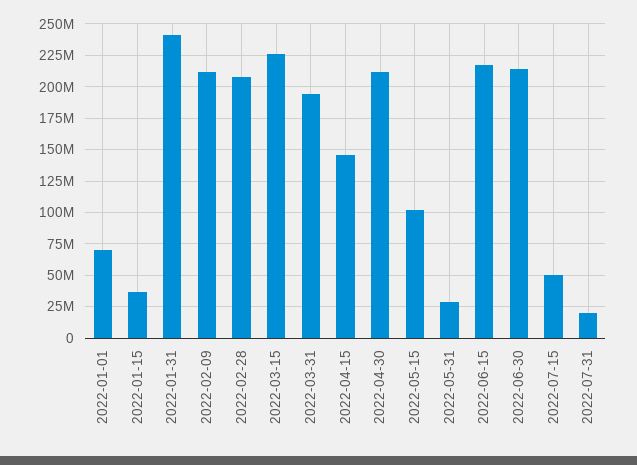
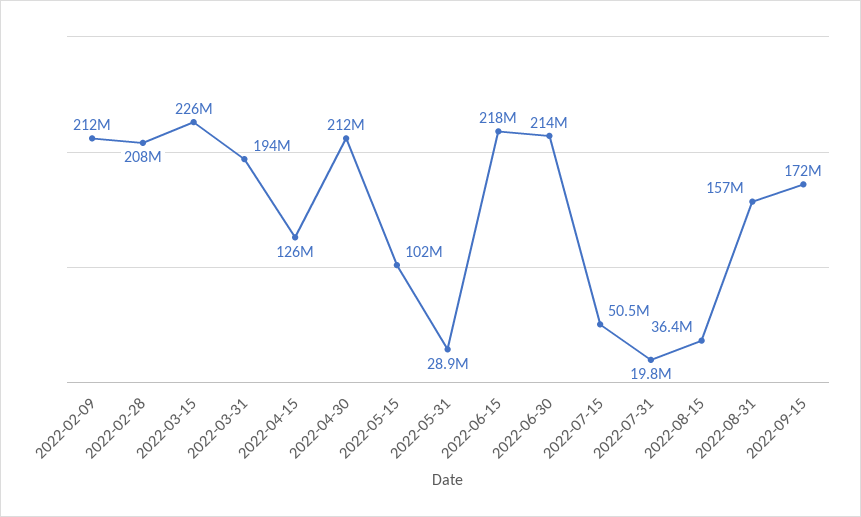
2022-01-01: 70000000 -> none
2022-01-15: 35000000 -> none
2022-01-31: 240000000 -> none
2022-04-15: 145000000 -> 126000000
2022-08-15: none -> 36400000
2022-08-31: none -> 157000000
2022-09-15: none -> 172000000

